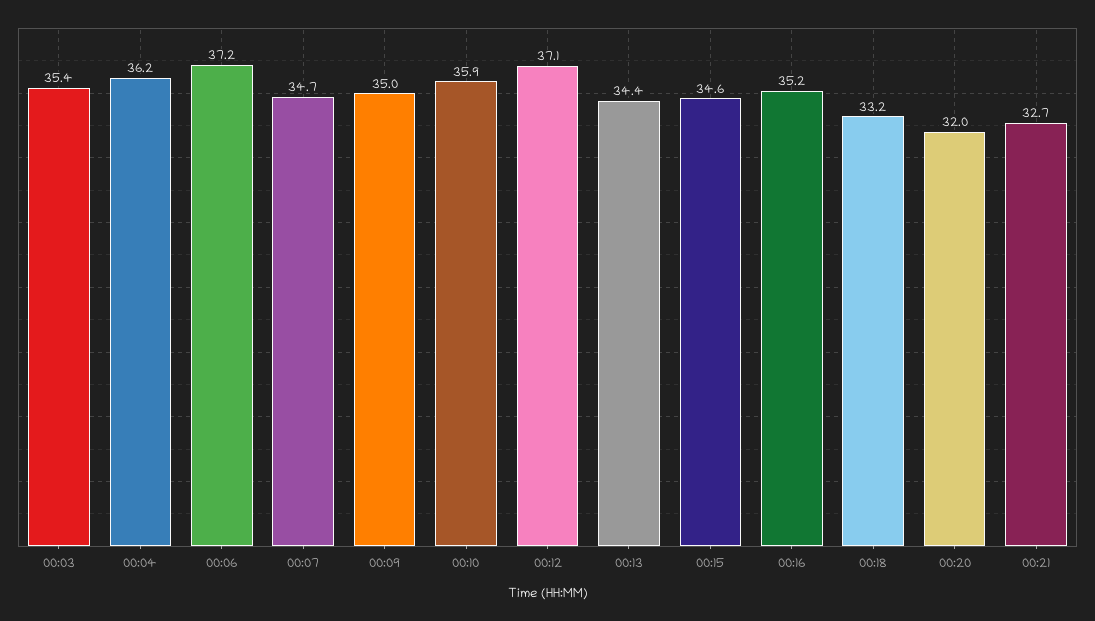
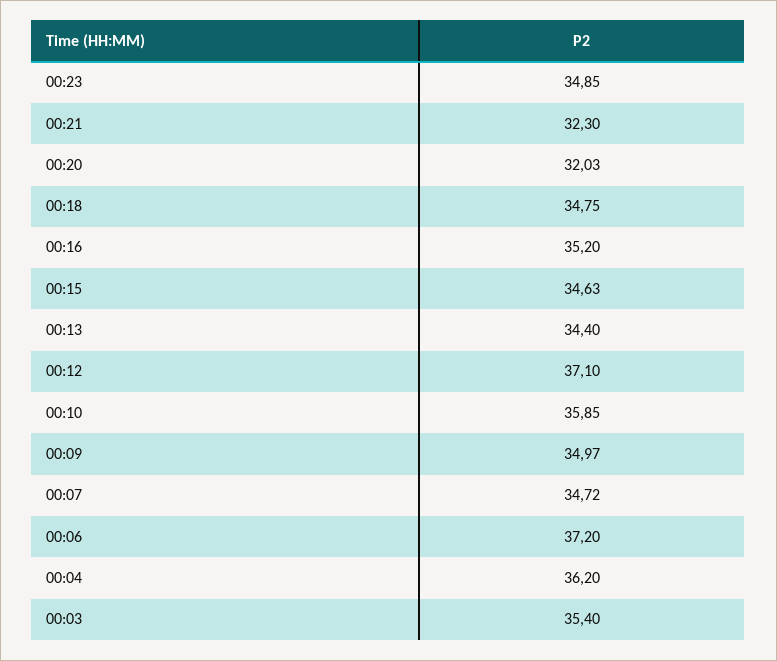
00:18: 33.2 -> 34.75
00:21: 32.7 -> 32.3
00:23: none -> 34.85

